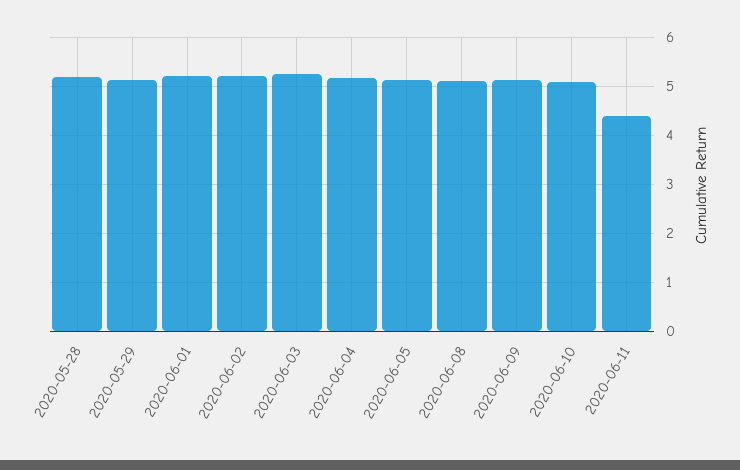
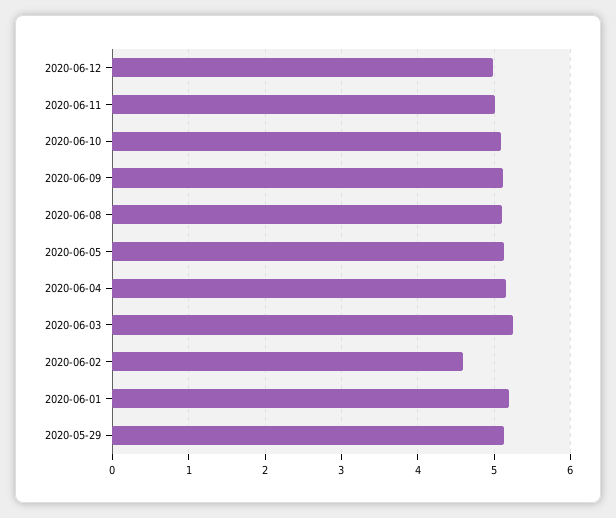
2020-05-28: 5.2 -> none
2020-06-02: 5.2 -> 4.6
2020-06-11: 4.4 -> 5
2020-06-12: none -> 5

